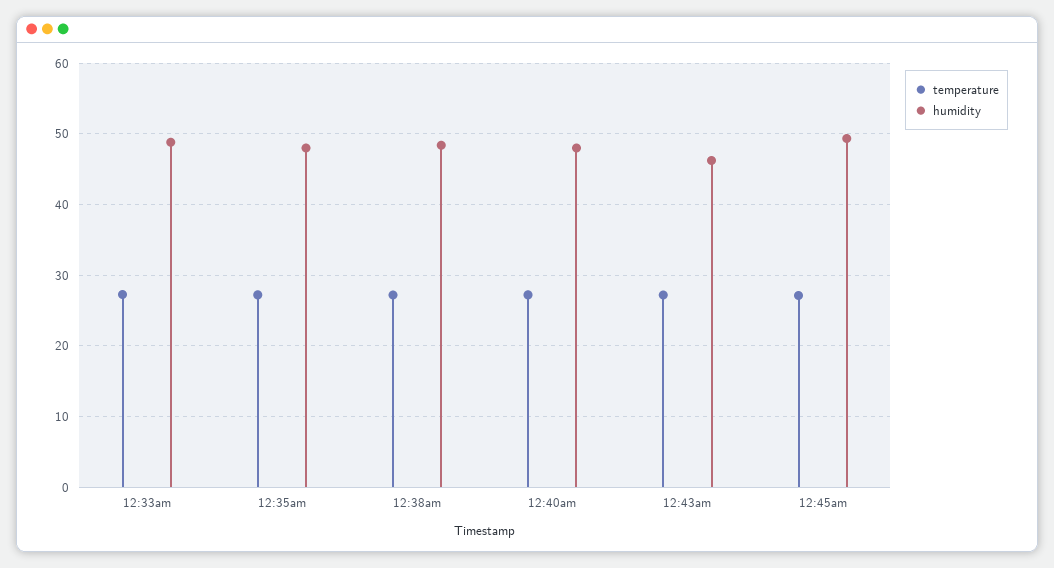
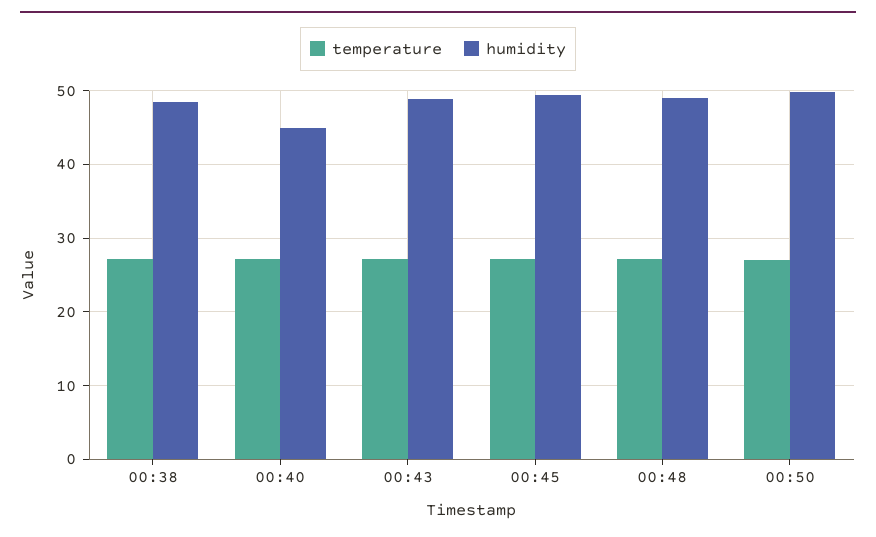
temperature, 12:33am: 27 -> none
humidity, 12:33am: 49 -> none
temperature, 12:35am: 27 -> none
humidity, 12:35am: 48 -> none
humidity, 12:40am: 48 -> 45
humidity, 12:43am: 46 -> 49
temperature, 00:48: none -> 27
humidity, 00:48: none -> 49
temperature, 00:50: none -> 27
humidity, 00:50: none -> 50

